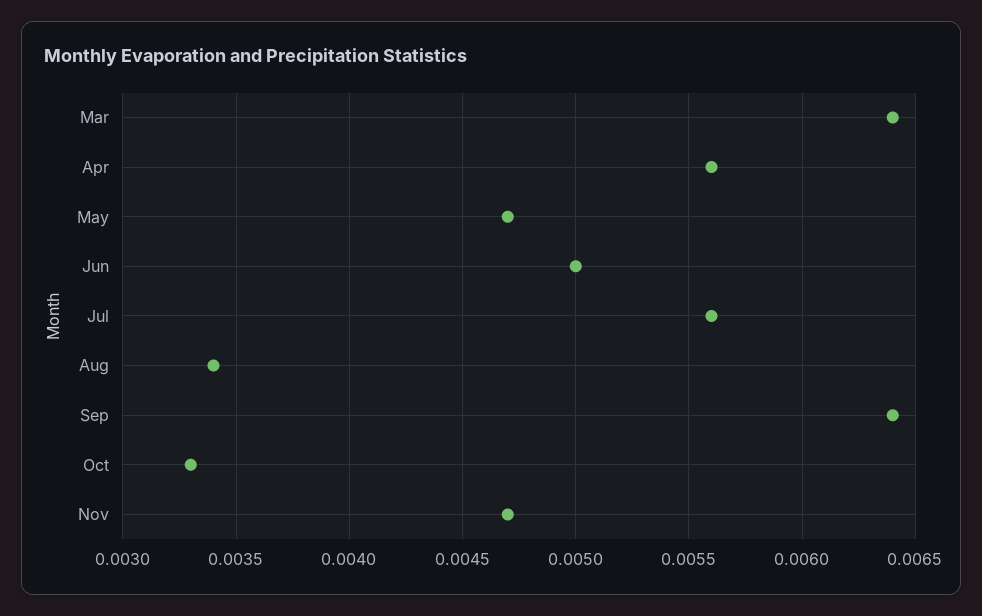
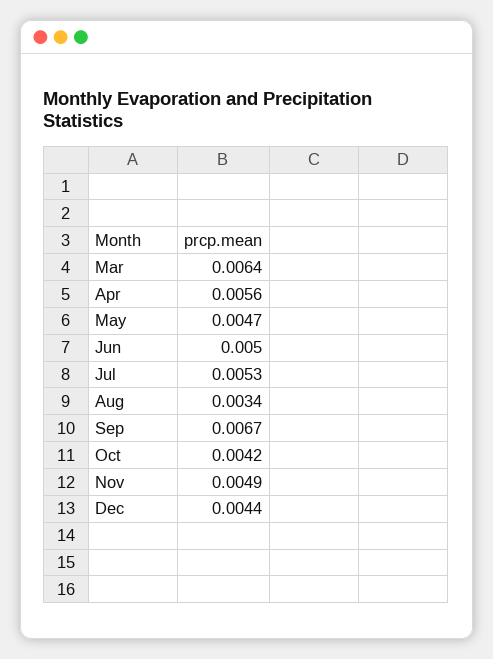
Jul: 0.0056 -> 0.0053
Sep: 0.0064 -> 0.0067
Oct: 0.0033 -> 0.0042
Nov: 0.0047 -> 0.0049
Dec: none -> 0.0044

